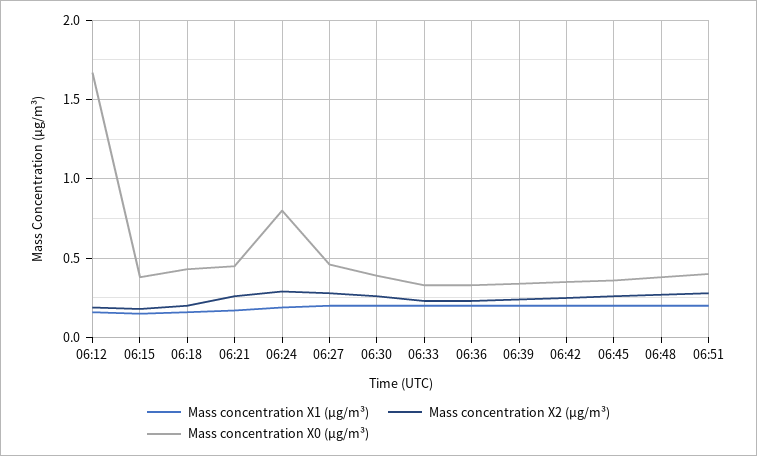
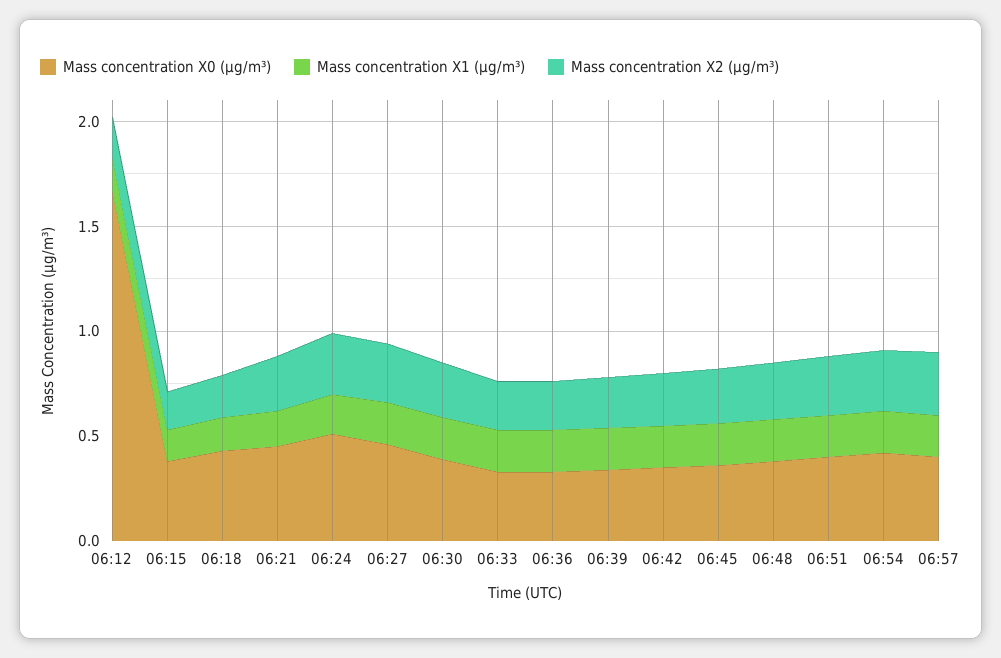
Mass concentration X0 (μg/m³), 06:24: 0.8 -> 0.5
Mass concentration X0 (μg/m³), 06:54: none -> 0.4
Mass concentration X1 (μg/m³), 06:54: none -> 0.2
Mass concentration X2 (μg/m³), 06:54: none -> 0.3
Mass concentration X0 (μg/m³), 06:57: none -> 0.4
Mass concentration X1 (μg/m³), 06:57: none -> 0.2
Mass concentration X2 (μg/m³), 06:57: none -> 0.3

